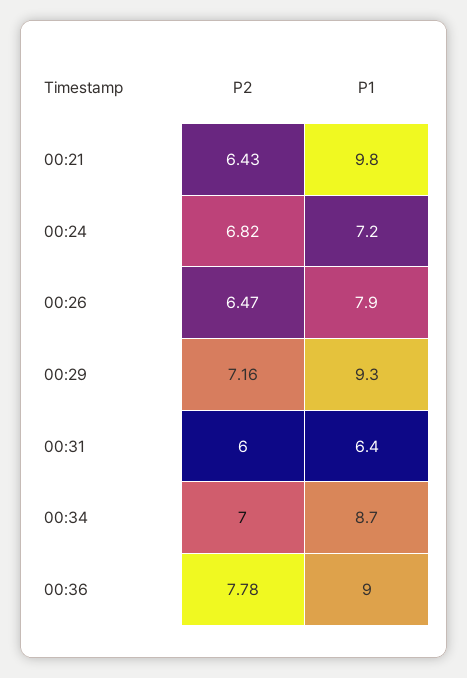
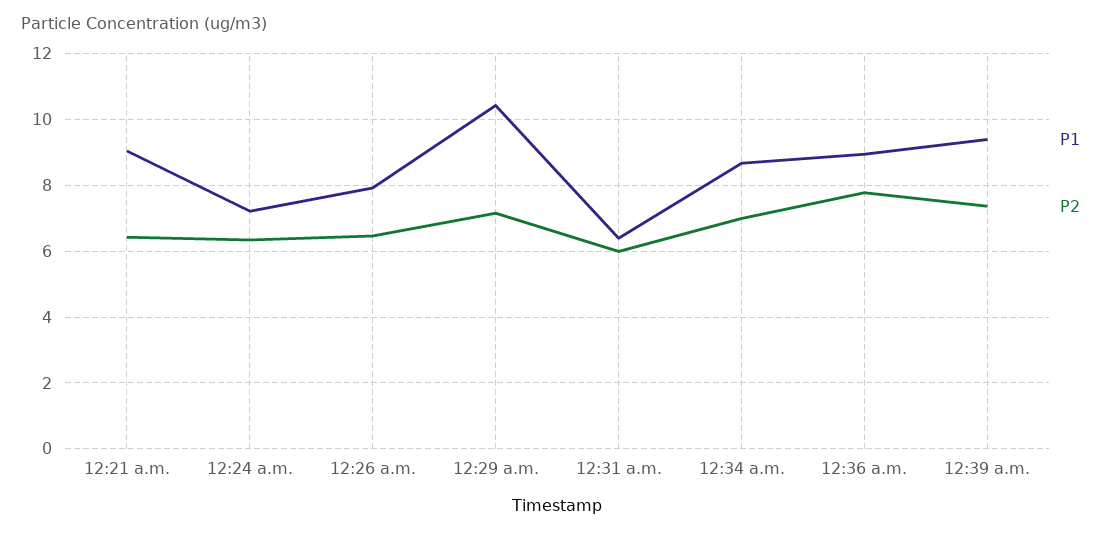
P1, 00:21: 9.8 -> 9
P2, 00:24: 6.82 -> 6.4
P1, 00:29: 9.3 -> 10.4
P1, 12:39 a.m.: none -> 9.4
P2, 12:39 a.m.: none -> 7.4

